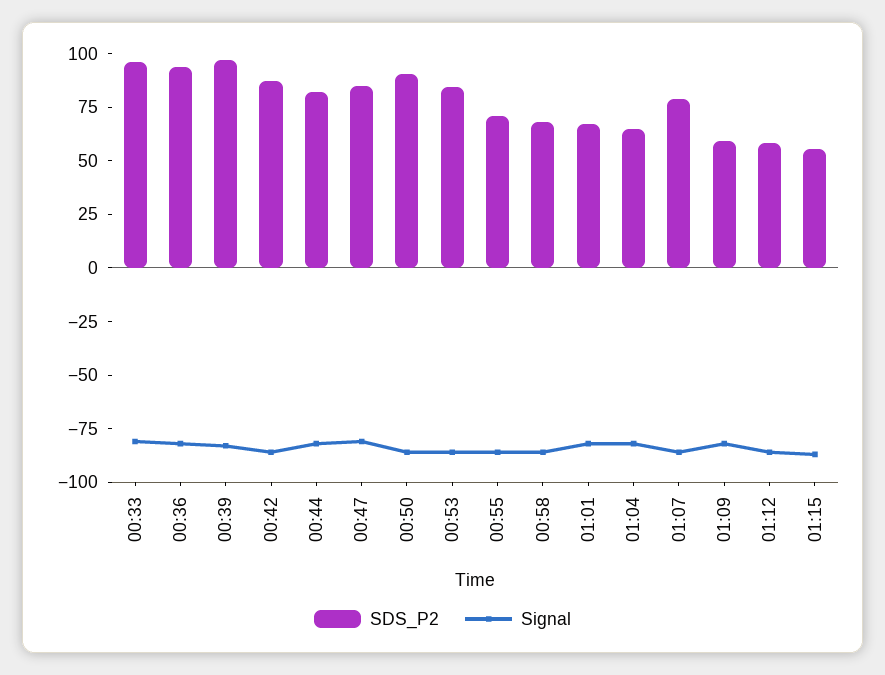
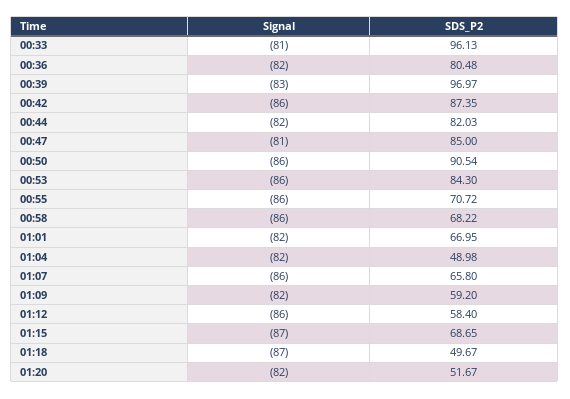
SDS_P2, 00:36: 95 -> 80.48
SDS_P2, 01:04: 65 -> 48.98
SDS_P2, 01:07: 80 -> 65.8
SDS_P2, 01:15: 55 -> 68.65
Signal, 01:18: none -> -87
SDS_P2, 01:18: none -> 49.67
Signal, 01:20: none -> -82
SDS_P2, 01:20: none -> 51.67

